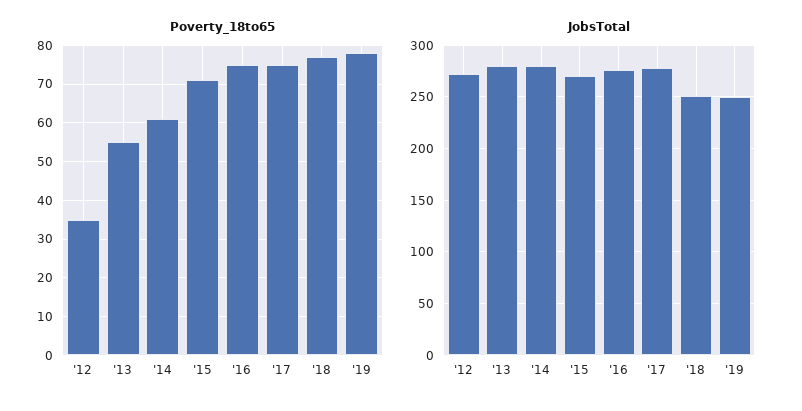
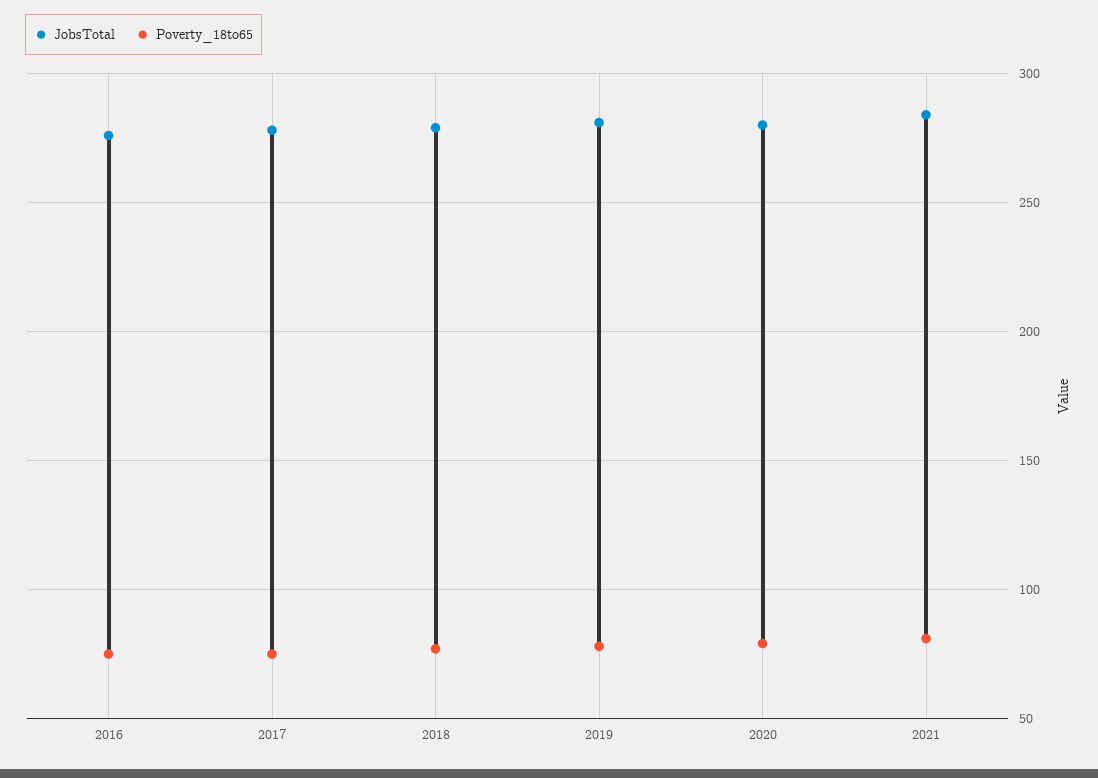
Poverty_18to65, '12: 35 -> none
Poverty_18to65, '13: 55 -> none
Poverty_18to65, '14: 60 -> none
Poverty_18to65, '15: 70 -> none
JobsTotal, '12: 270 -> none
JobsTotal, '13: 280 -> none
JobsTotal, '14: 280 -> none
JobsTotal, '15: 270 -> none
JobsTotal, '18: 250 -> 280
JobsTotal, '19: 250 -> 280
JobsTotal, 2020: none -> 280
Poverty_18to65, 2020: none -> 80
JobsTotal, 2021: none -> 285
Poverty_18to65, 2021: none -> 80

